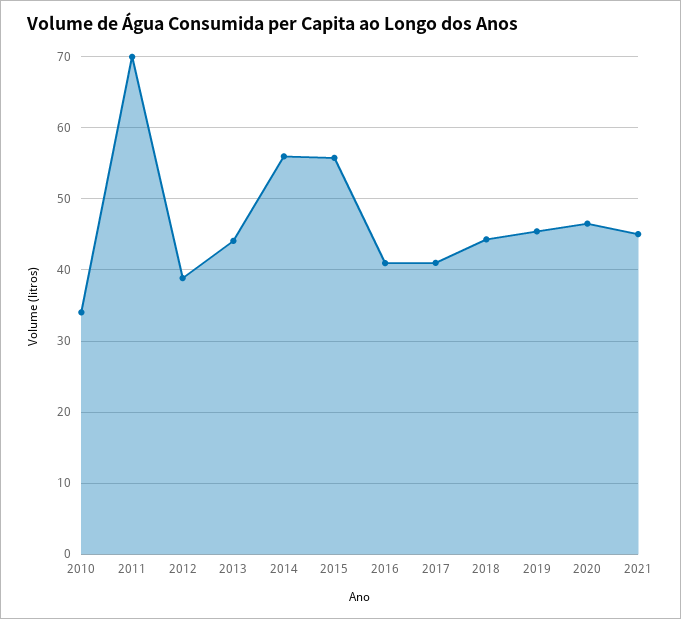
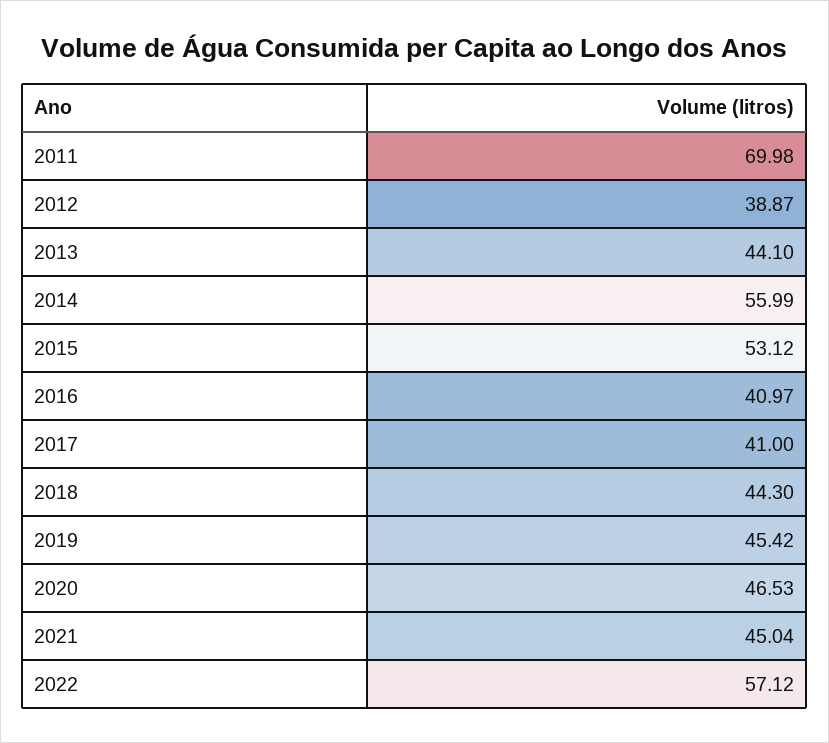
2010: 34 -> none
2015: 56 -> 53.12
2022: none -> 57.12

